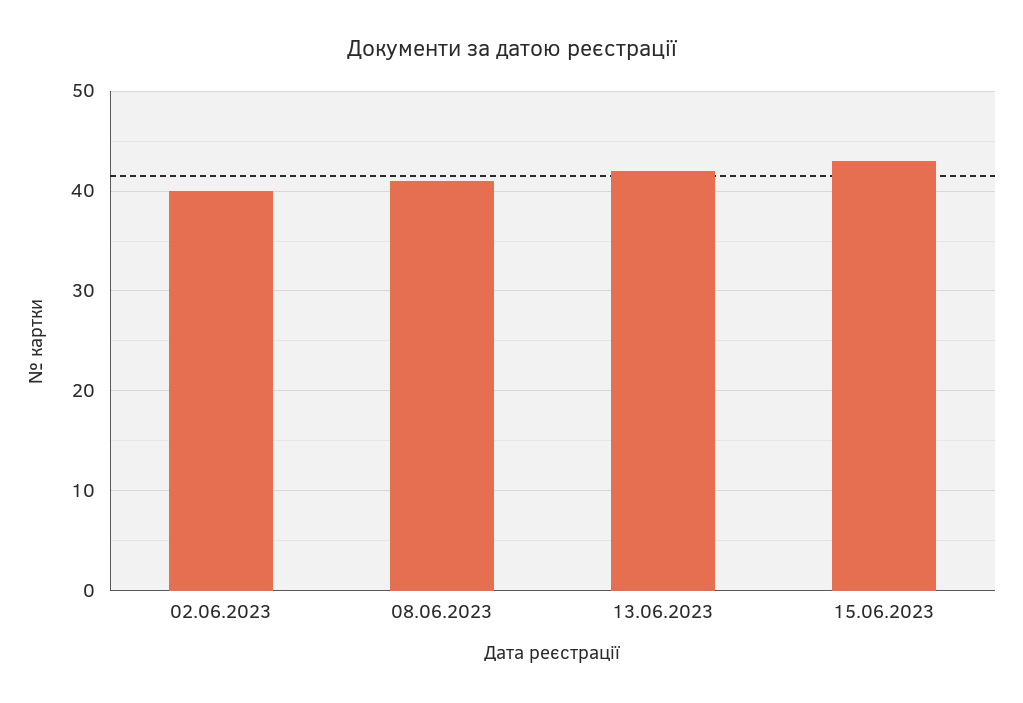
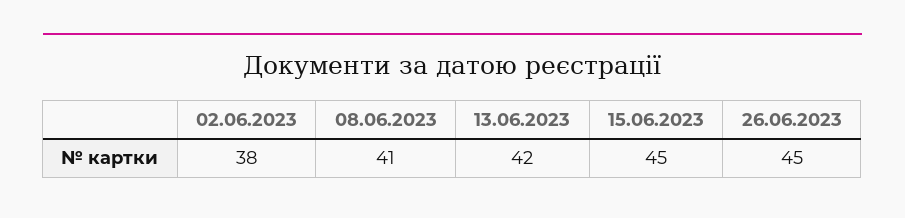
02.06.2023: 40 -> 38
15.06.2023: 43 -> 45
26.06.2023: none -> 45

